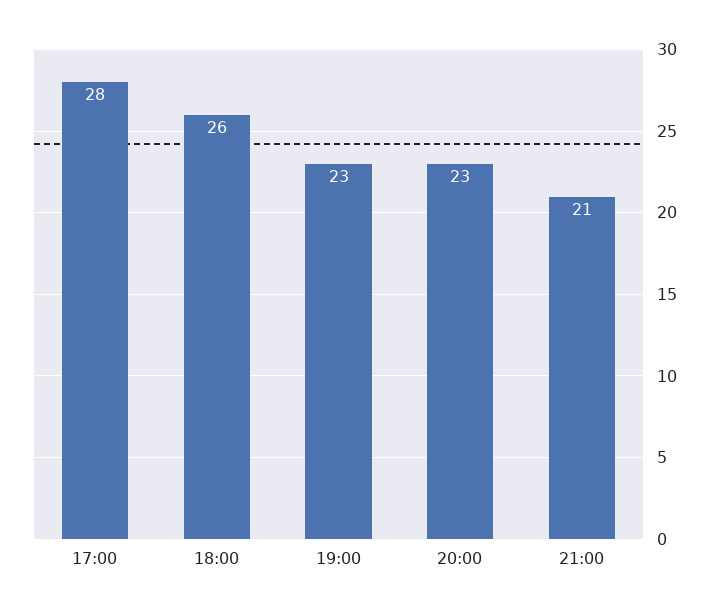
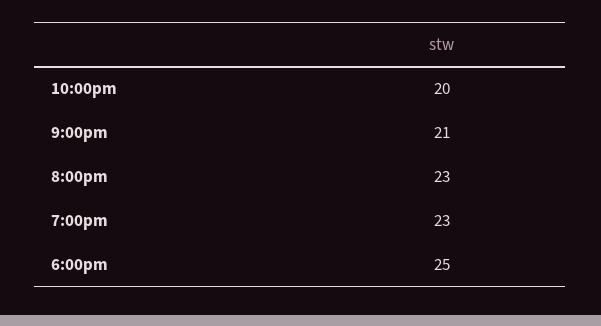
17:00: 28 -> none
18:00: 26 -> 25
10:00pm: none -> 20

